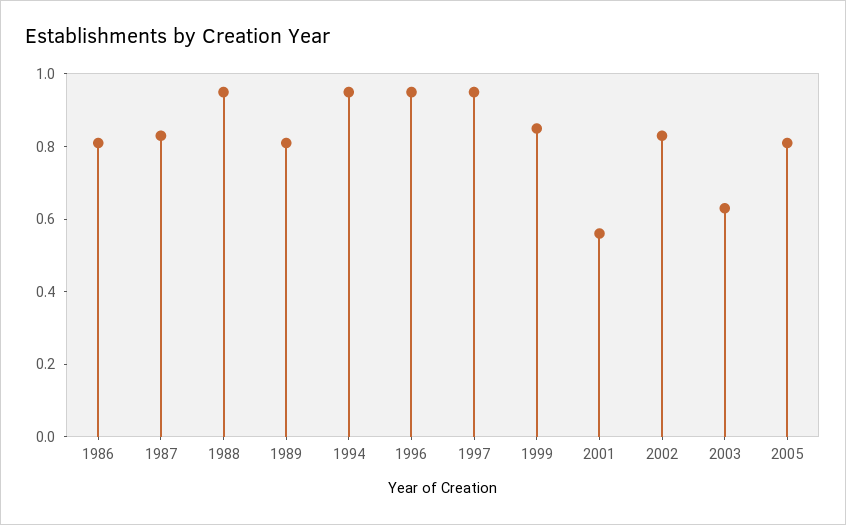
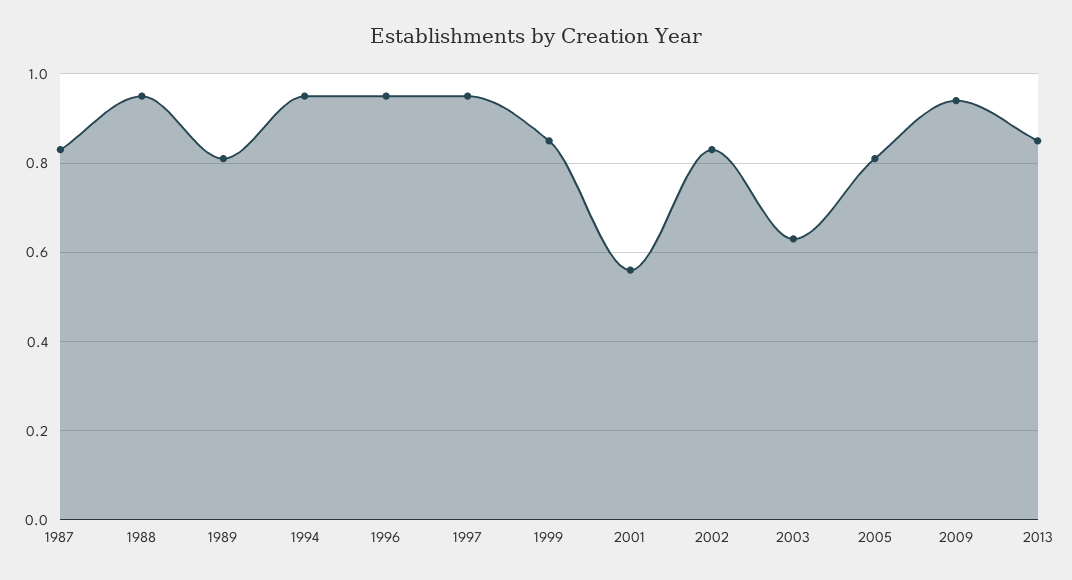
1986: 0.8 -> none
2009: none -> 0.95
2013: none -> 0.85

